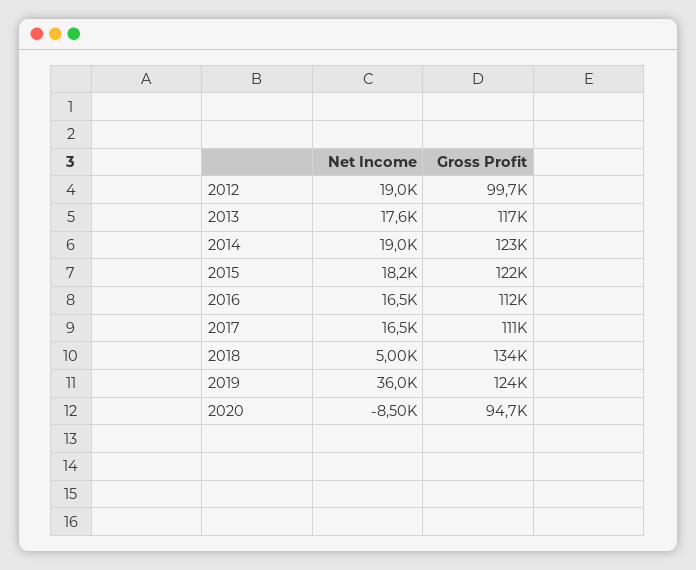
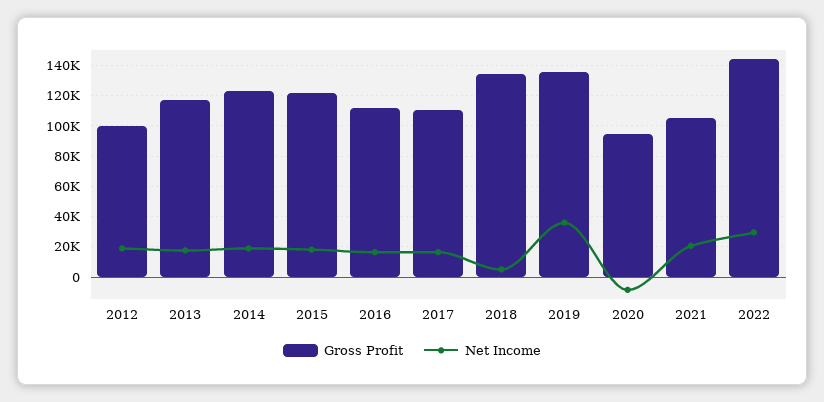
Gross Profit, 2019: 124000 -> 135000
Gross Profit, 2021: none -> 105000
Net Income, 2021: none -> 20000
Gross Profit, 2022: none -> 145000
Net Income, 2022: none -> 30000

